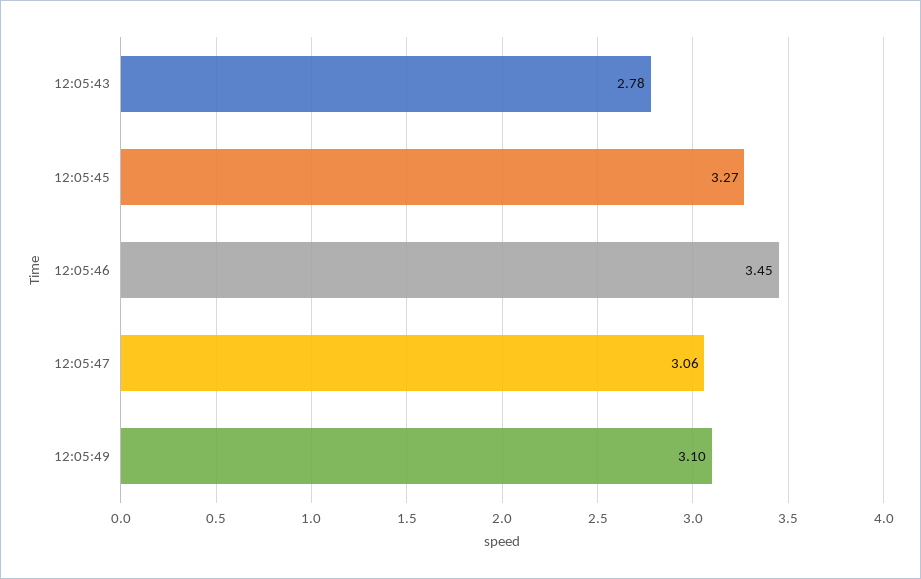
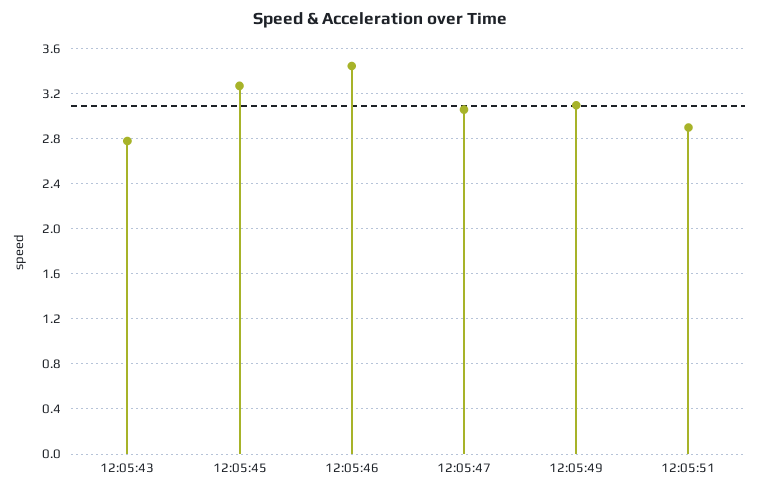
12:05:51: none -> 2.9

